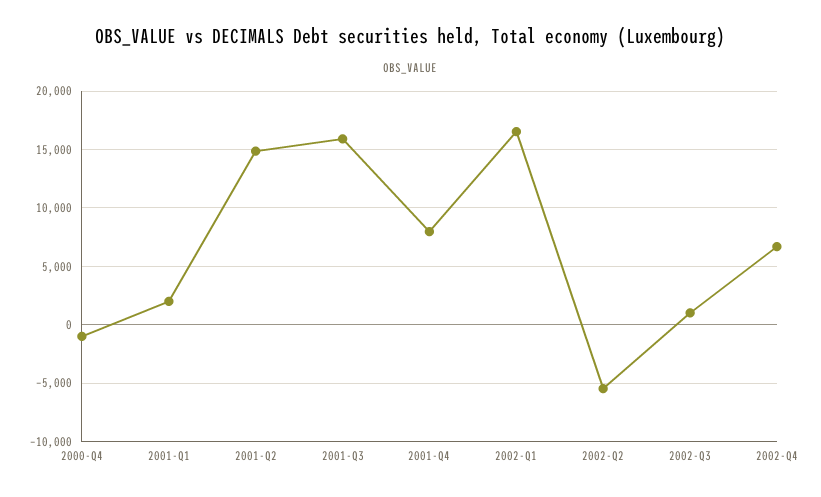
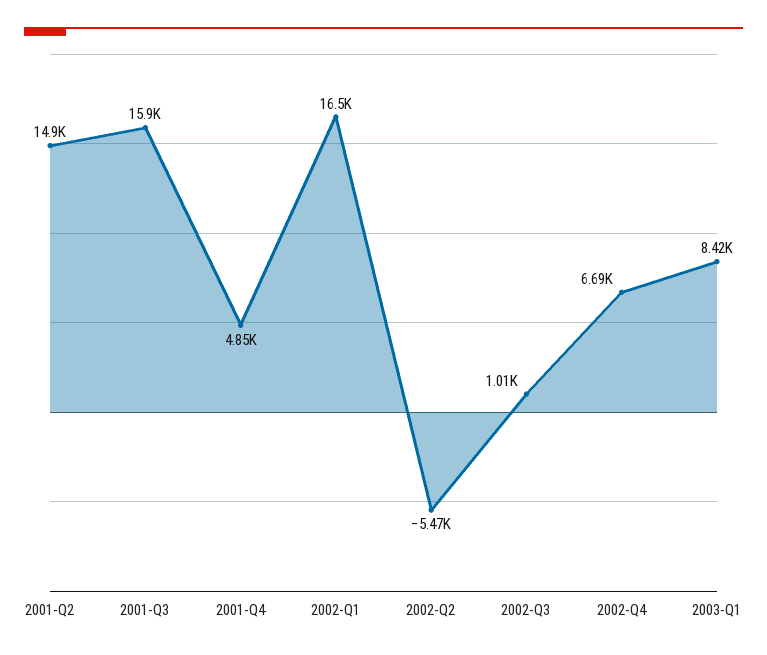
2000-Q4: -1000 -> none
2001-Q1: 2000 -> none
2001-Q4: 8000 -> 4850
2003-Q1: none -> 8420

